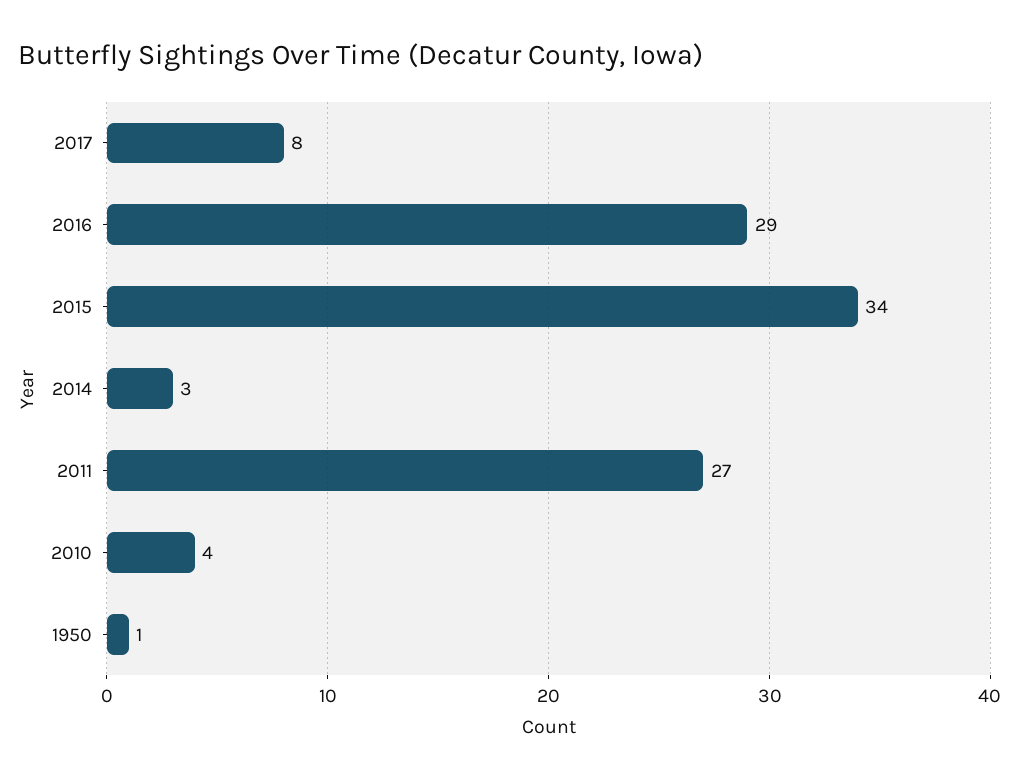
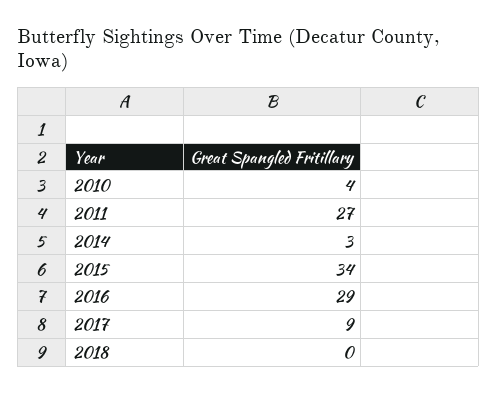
2017: 8 -> 9
1950: 1 -> none
2018: none -> 0

